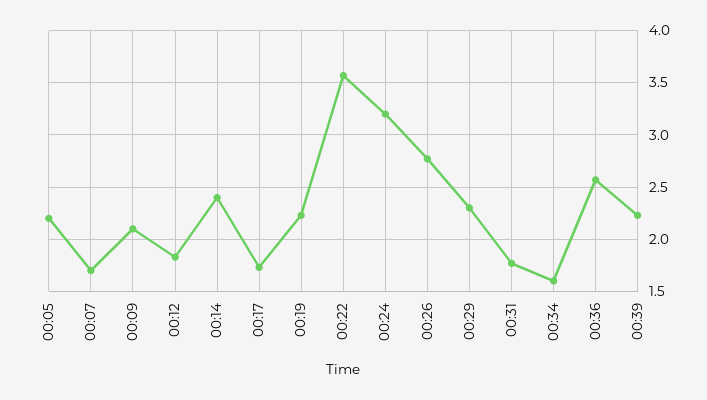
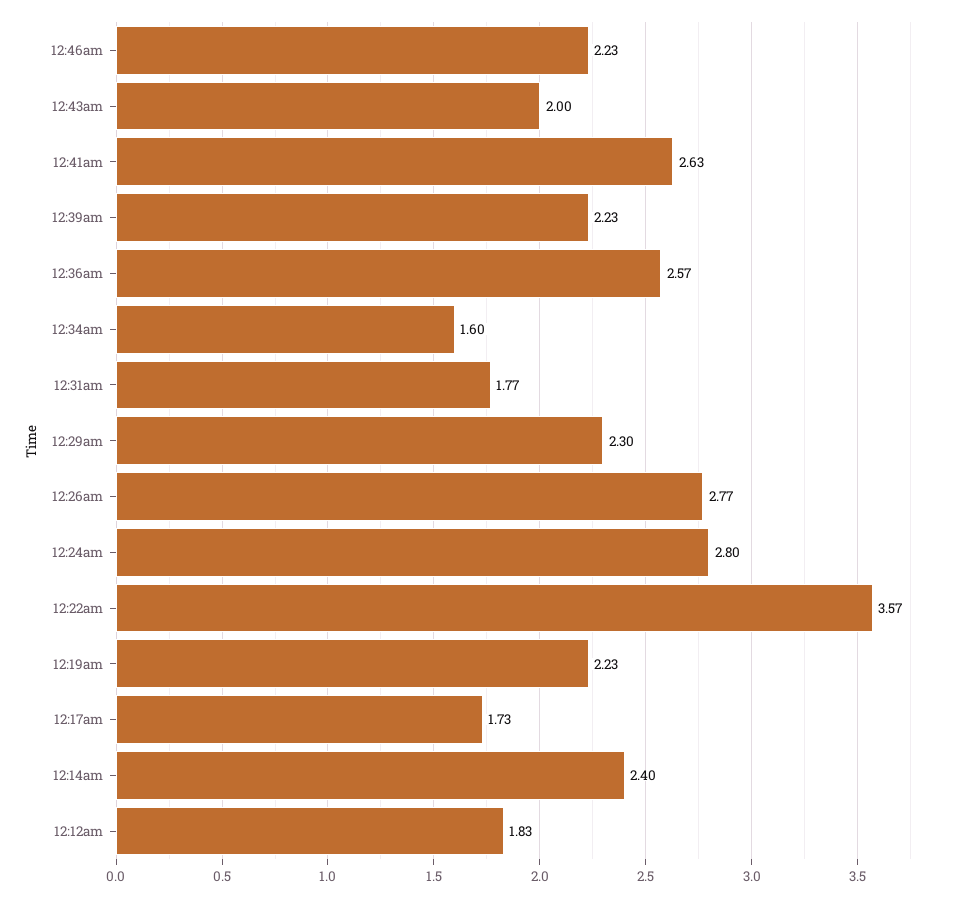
00:05: 2.2 -> none
00:07: 1.7 -> none
00:09: 2.1 -> none
00:24: 3.2 -> 2.8
12:46am: none -> 2.23
12:43am: none -> 2
12:41am: none -> 2.63

